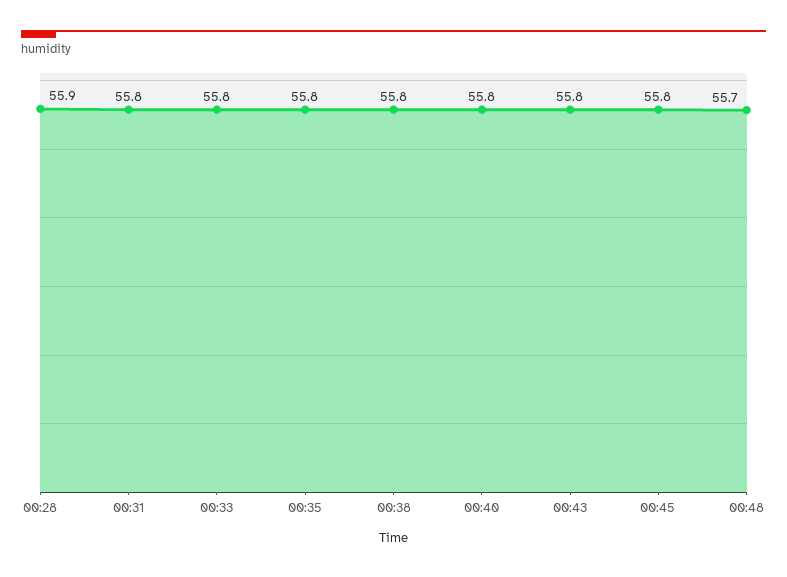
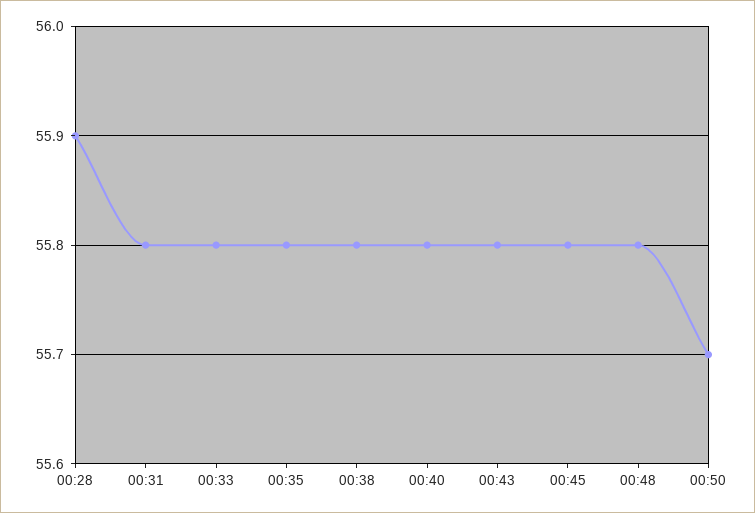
00:48: 55.7 -> 55.8
00:50: none -> 55.7

